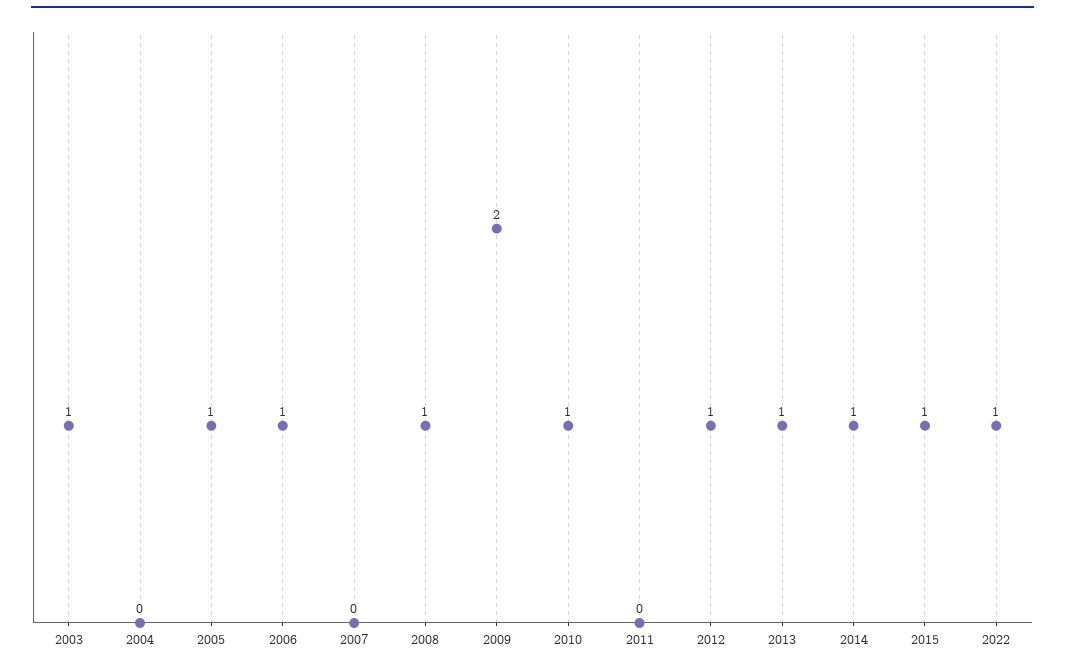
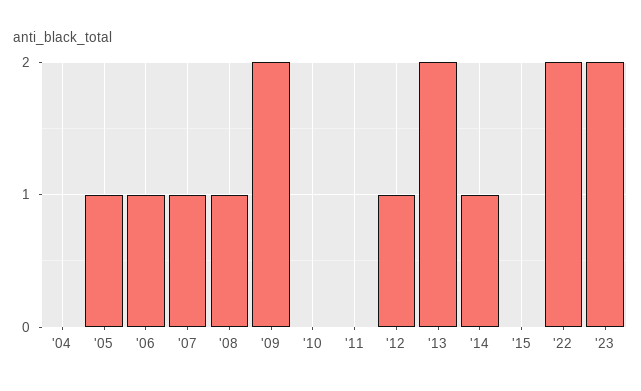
2003: 1 -> none
2007: 0 -> 1
2010: 1 -> 0
2013: 1 -> 2
2015: 1 -> 0
2022: 1 -> 2
'23: none -> 2

